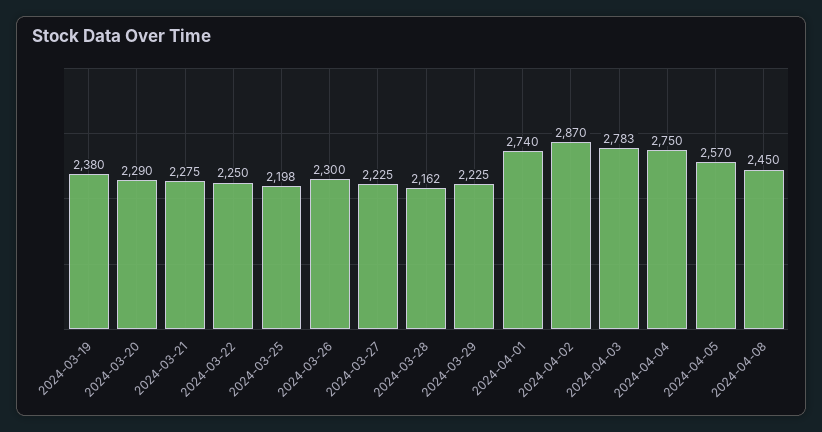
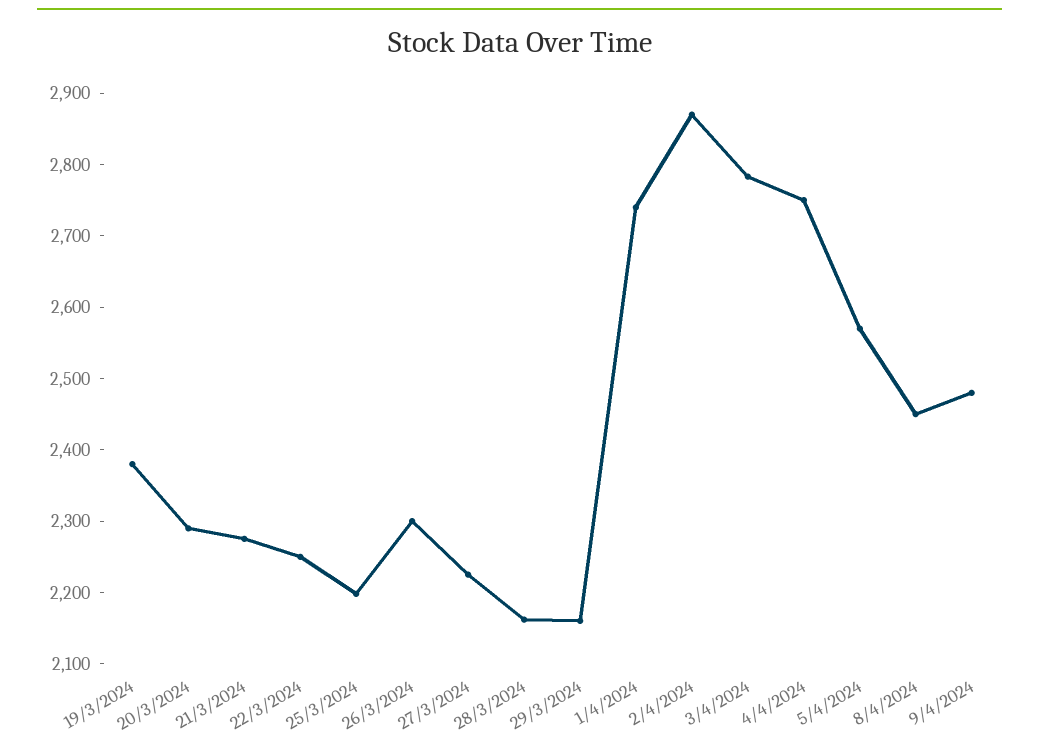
2024-03-29: 2225 -> 2160
9/4/2024: none -> 2480

